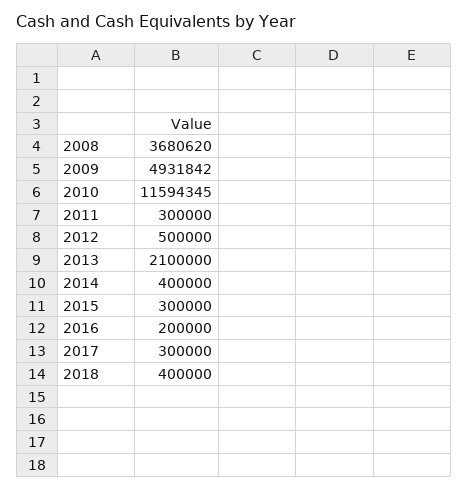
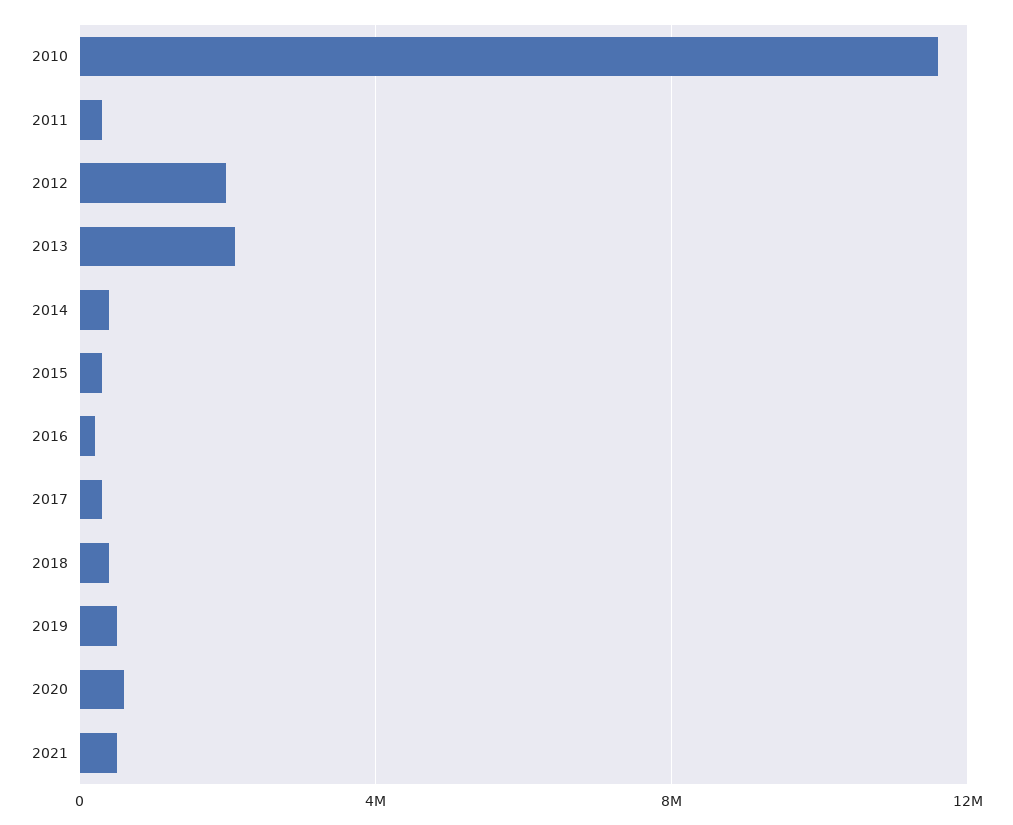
2008: 3680620 -> none
2009: 4931842 -> none
2012: 500000 -> 2000000
2019: none -> 500000
2020: none -> 500000
2021: none -> 500000

